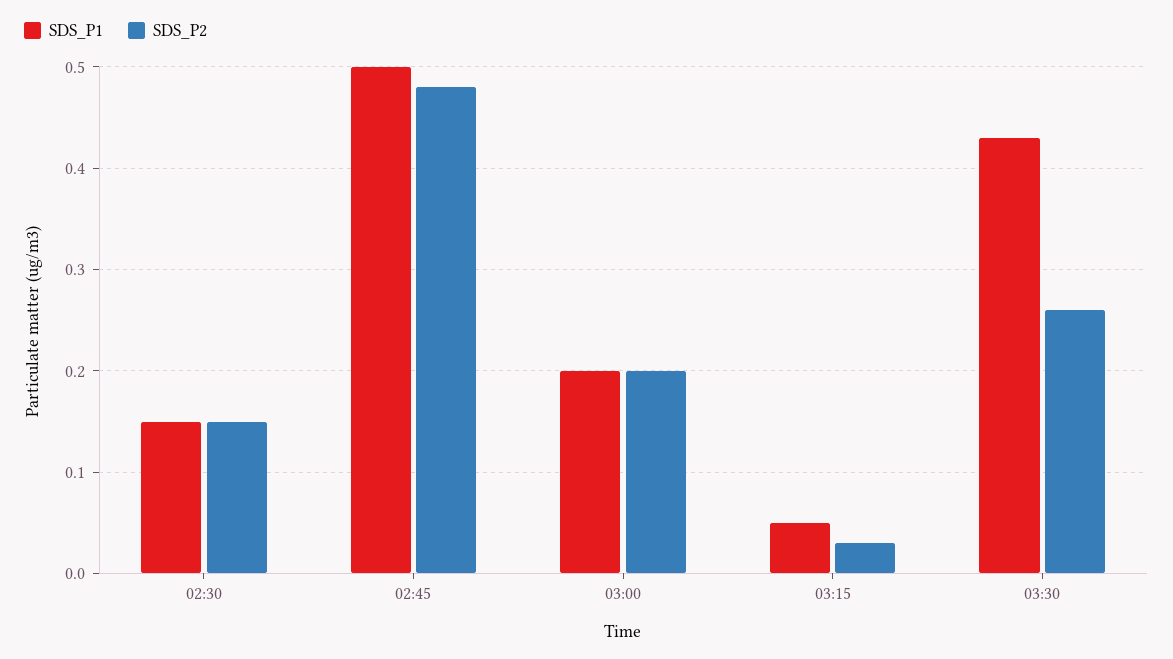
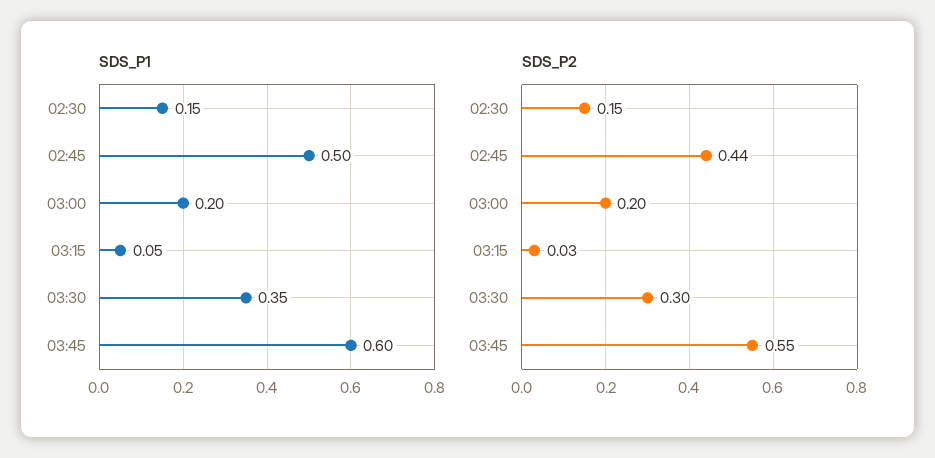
SDS_P2, 02:45: 0.48 -> 0.44
SDS_P1, 03:30: 0.43 -> 0.35
SDS_P2, 03:30: 0.26 -> 0.3
SDS_P1, 03:45: none -> 0.6
SDS_P2, 03:45: none -> 0.55

